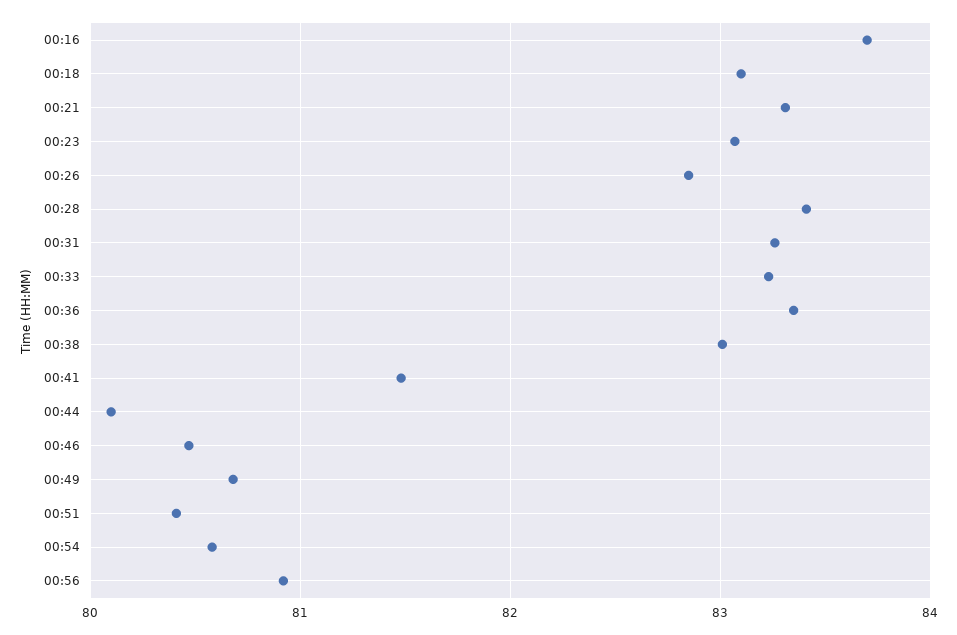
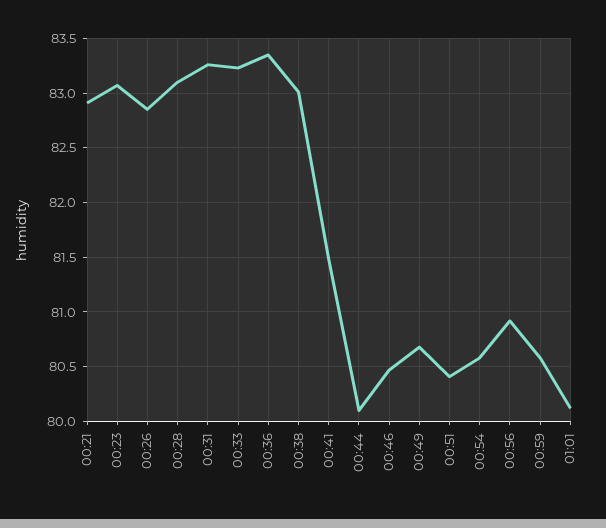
00:16: 83.7 -> none
00:18: 83.1 -> none
00:21: 83.3 -> 82.9
00:28: 83.4 -> 83.1
00:59: none -> 80.6
01:01: none -> 80.1

